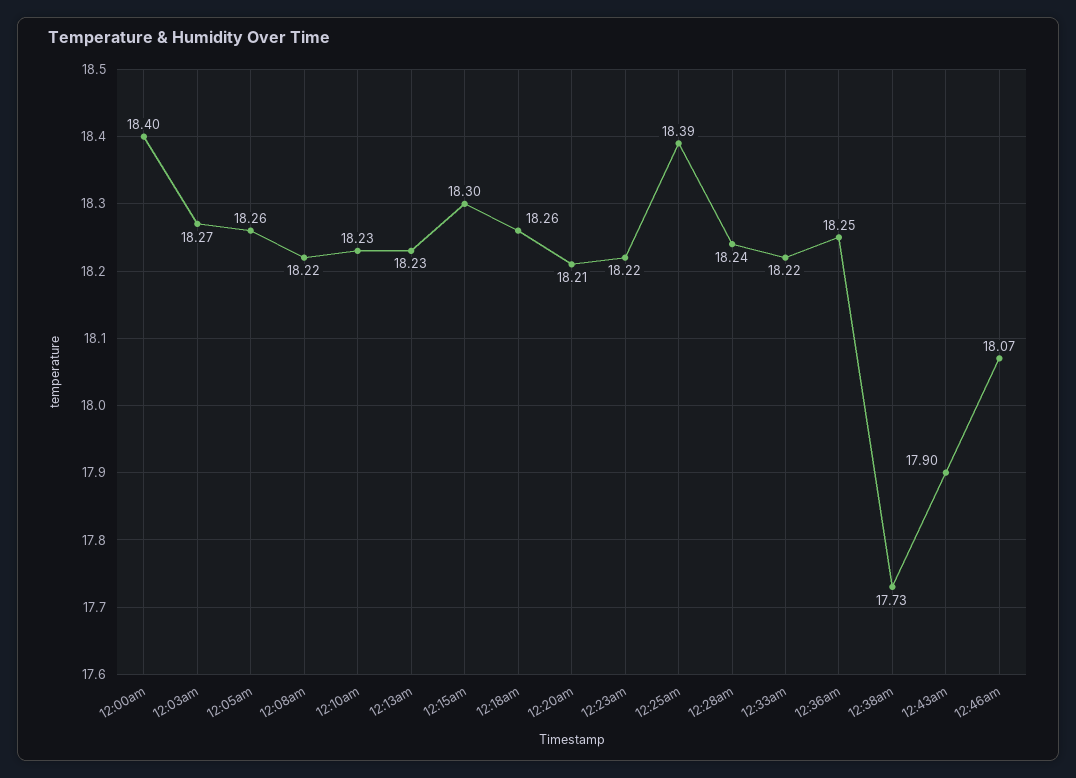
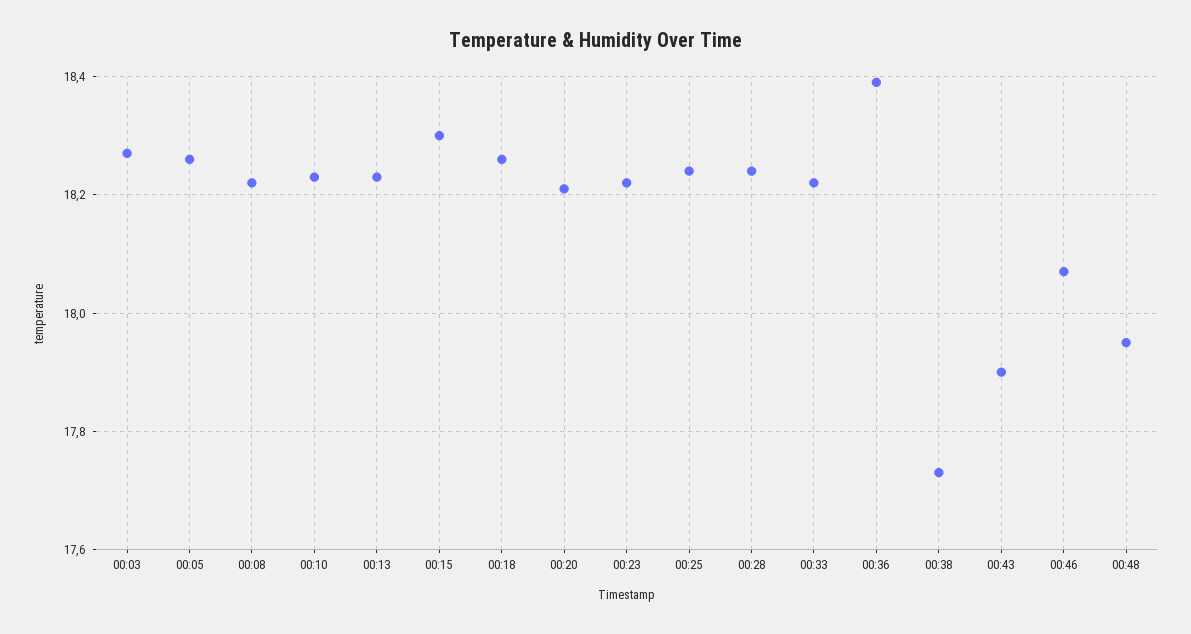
12:00am: 18.4 -> none
12:25am: 18.39 -> 18.25
12:36am: 18.25 -> 18.4
00:48: none -> 17.95

